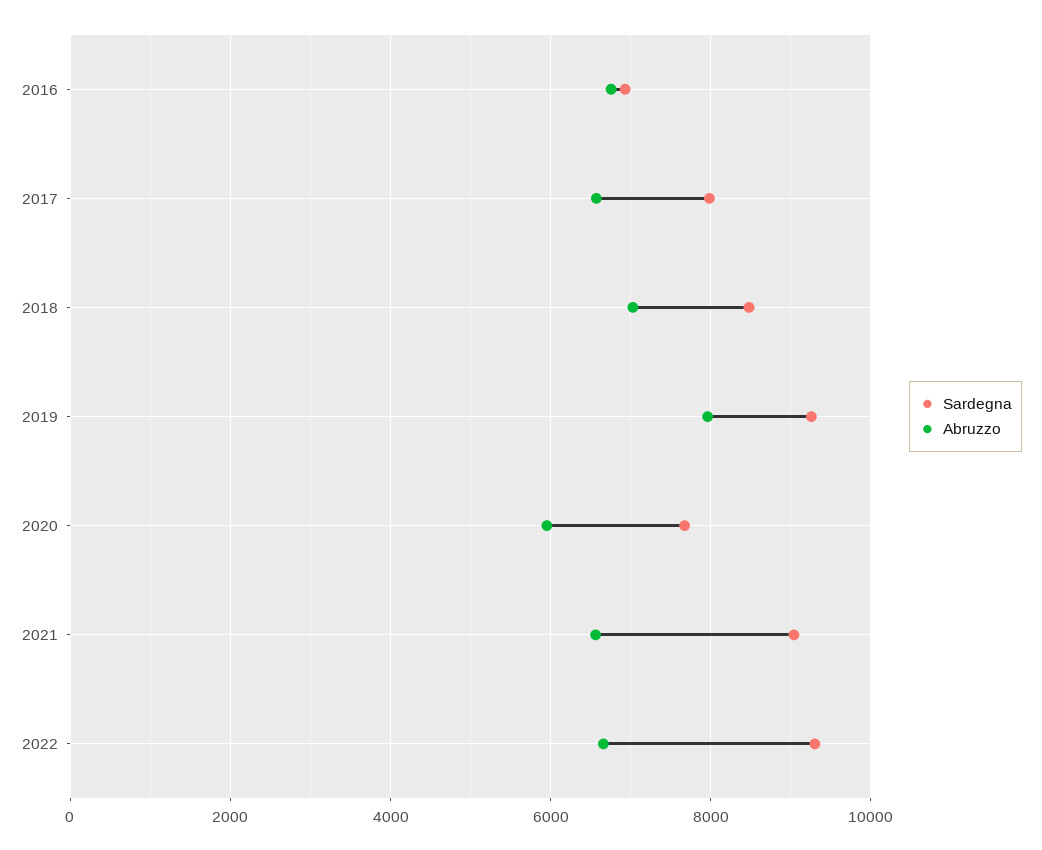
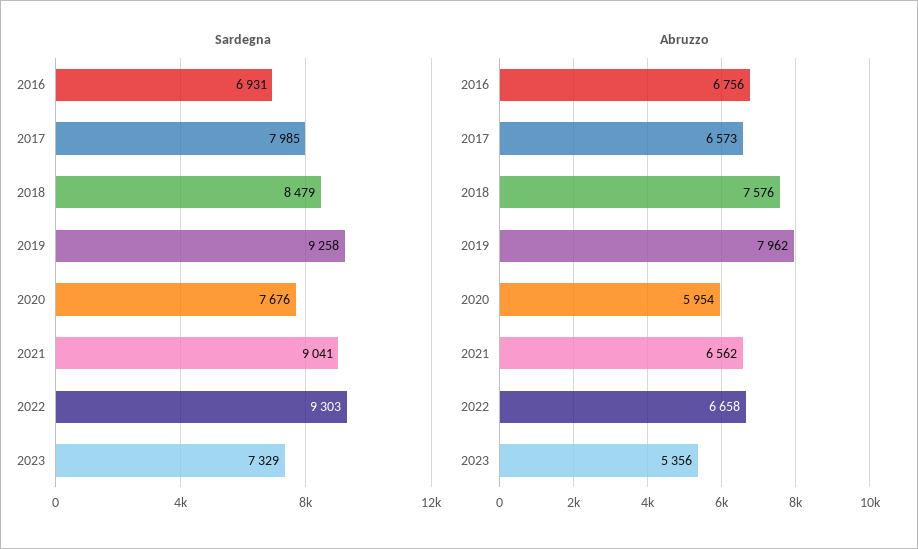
Abruzzo, 2018: 7000 -> 7576
Sardegna, 2023: none -> 7329
Abruzzo, 2023: none -> 5356

